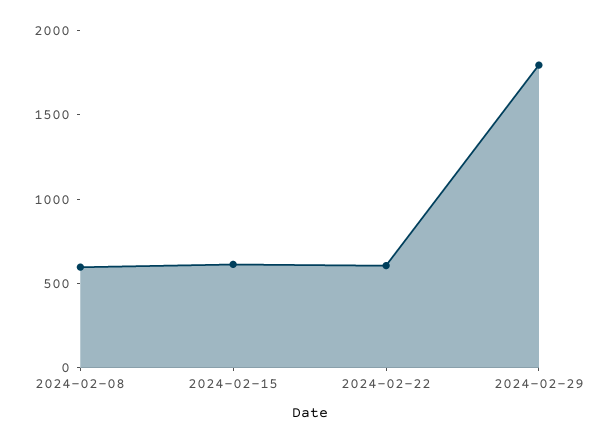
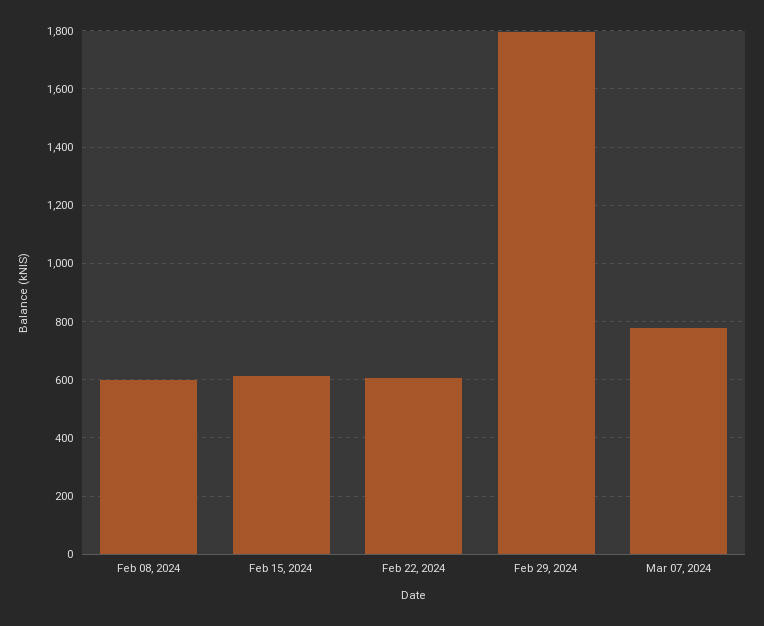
Mar 07, 2024: none -> 775

